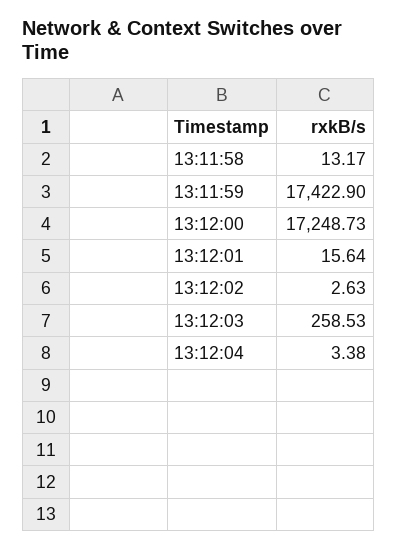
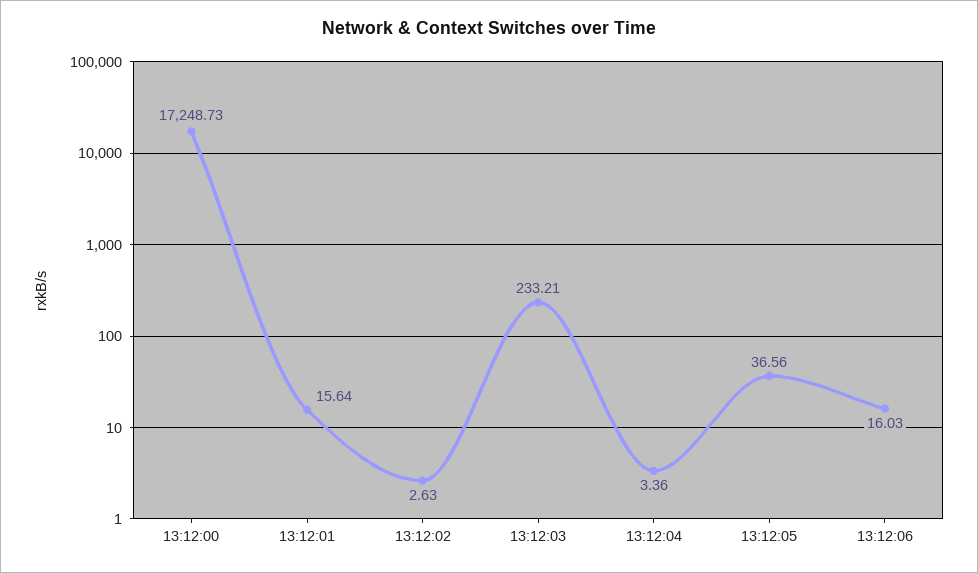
13:11:58: 13.17 -> none
13:11:59: 17422.9 -> none
13:12:03: 258.53 -> 233.21
13:12:04: 3.38 -> 3.36
13:12:05: none -> 36.56
13:12:06: none -> 16.03

